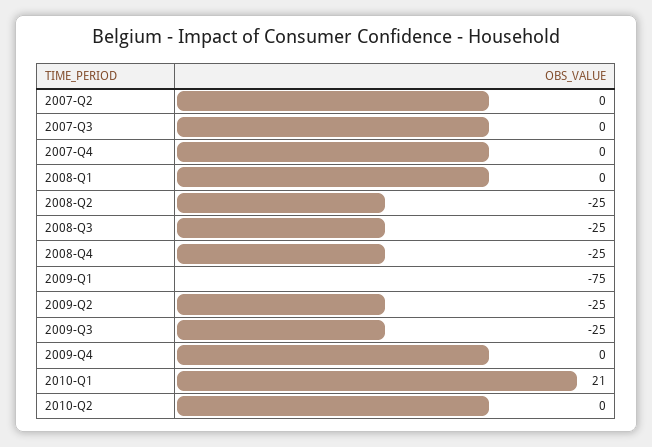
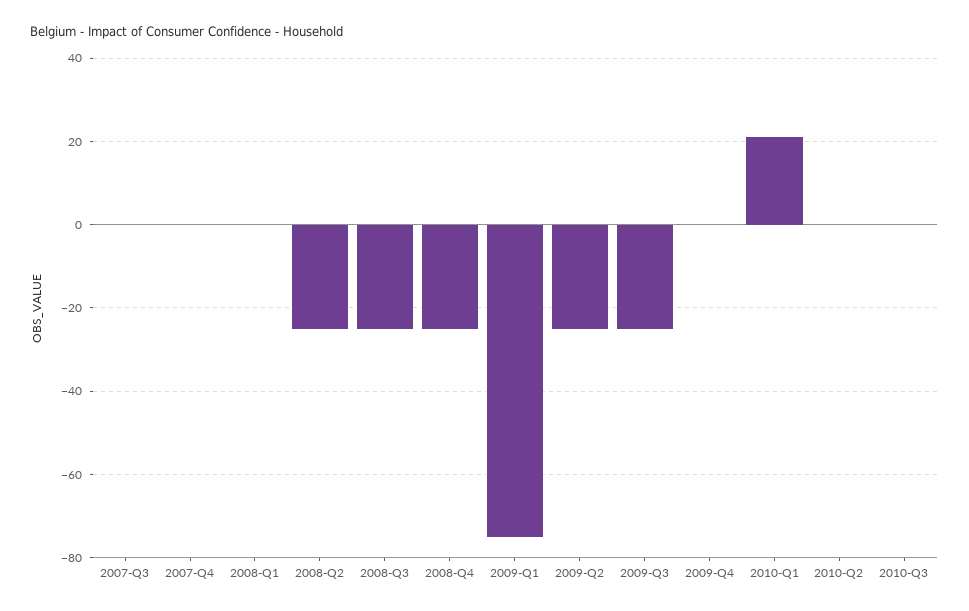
2007-Q2: 0 -> none
2010-Q3: none -> 0

